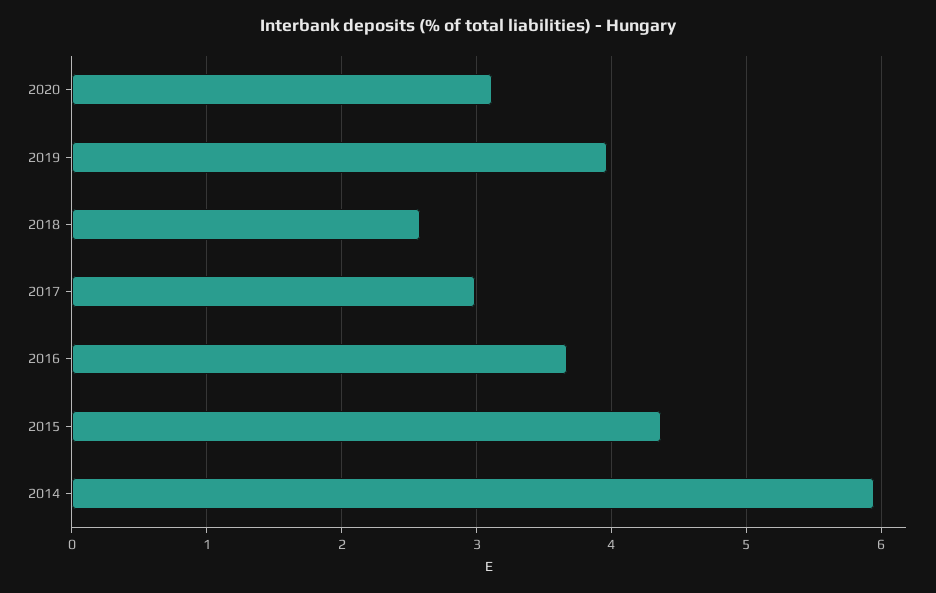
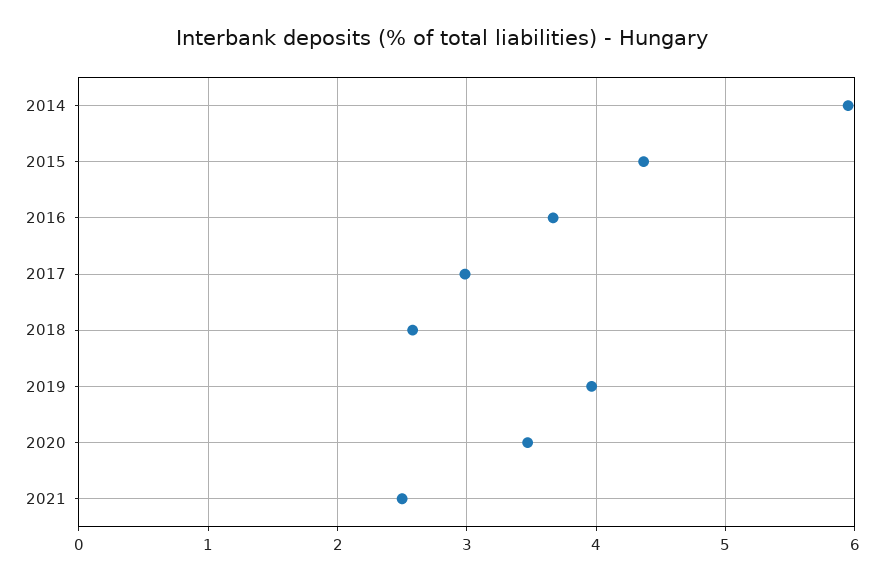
2020: 3.1 -> 3.5
2021: none -> 2.5

